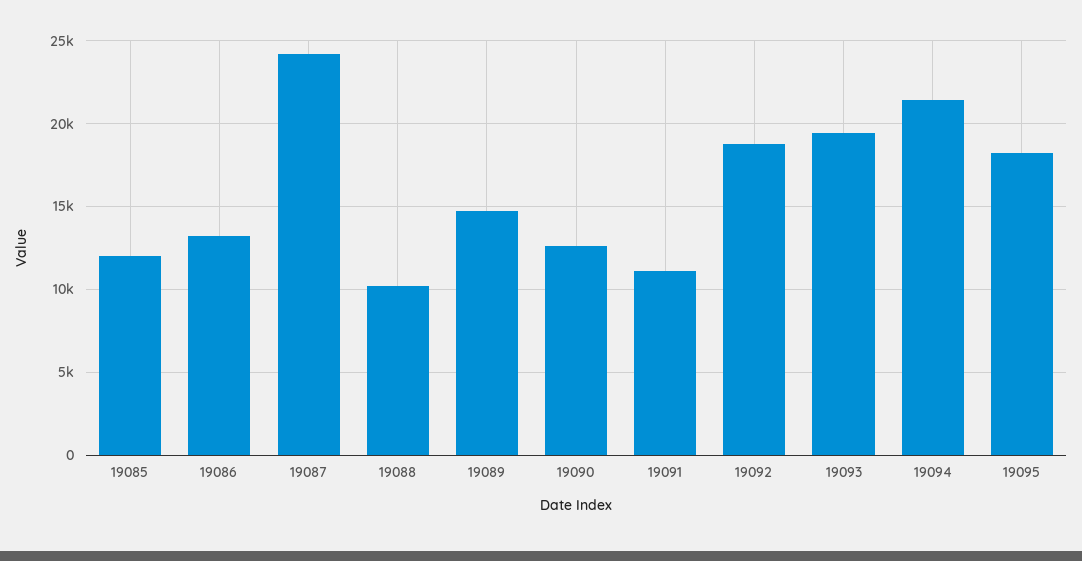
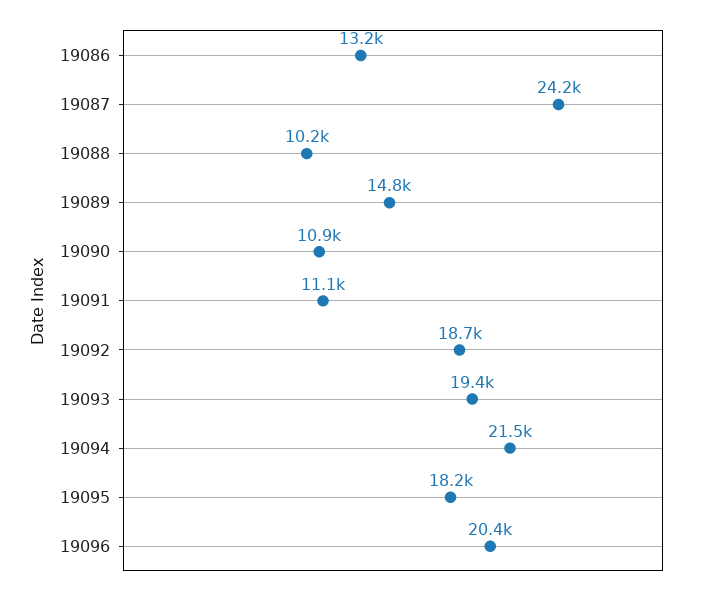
19085: 12000 -> none
19090: 12500 -> 10900
19096: none -> 20400

